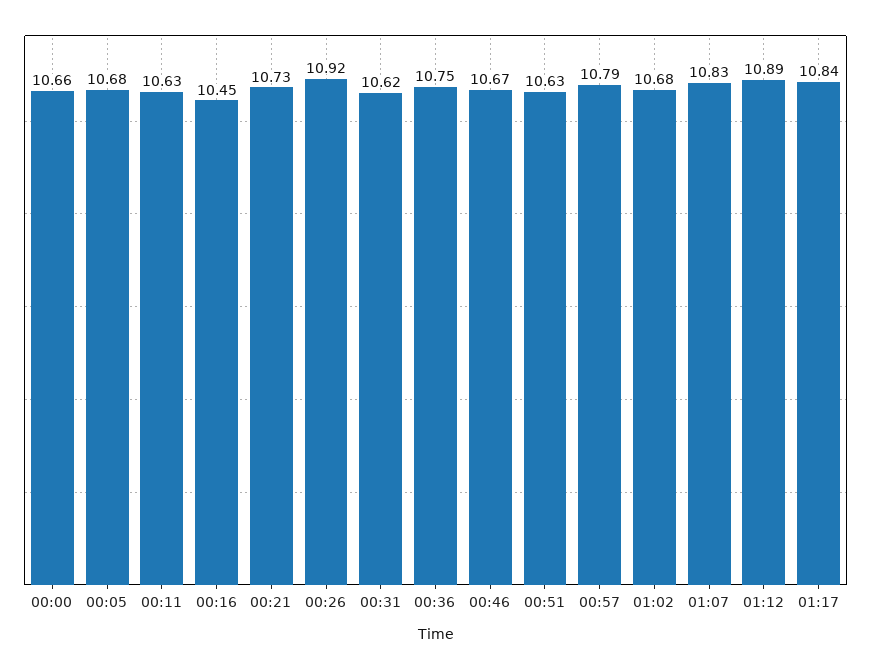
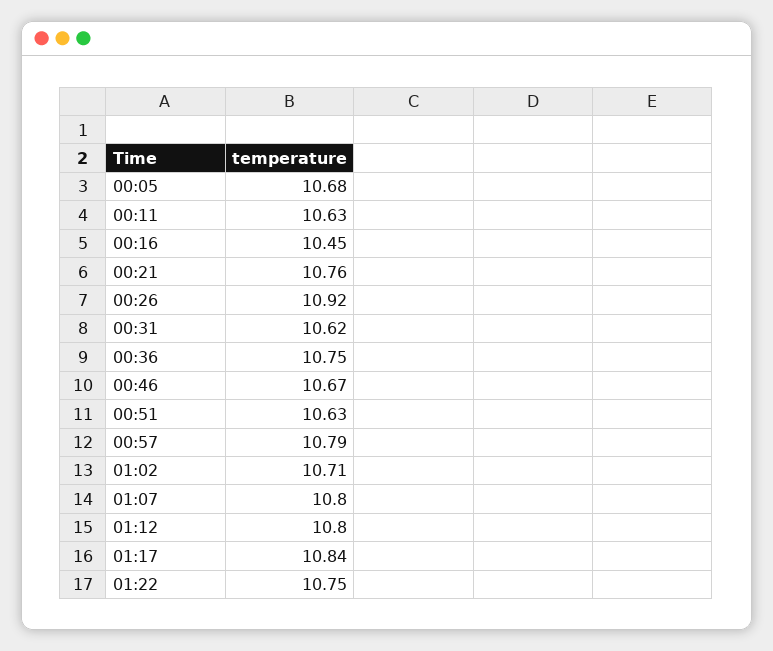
00:00: 10.66 -> none
00:21: 10.73 -> 10.76
01:02: 10.68 -> 10.71
01:07: 10.83 -> 10.8
01:12: 10.89 -> 10.8
01:22: none -> 10.75

